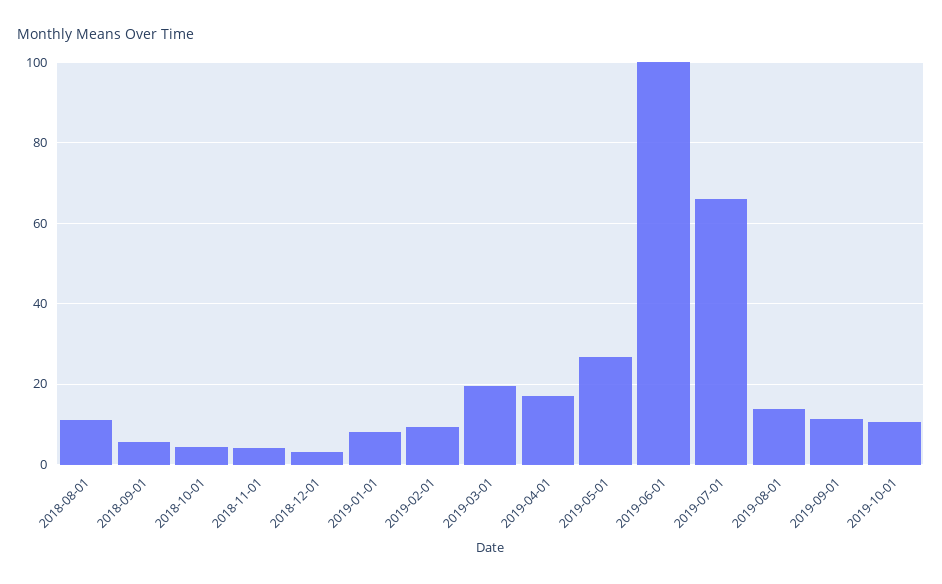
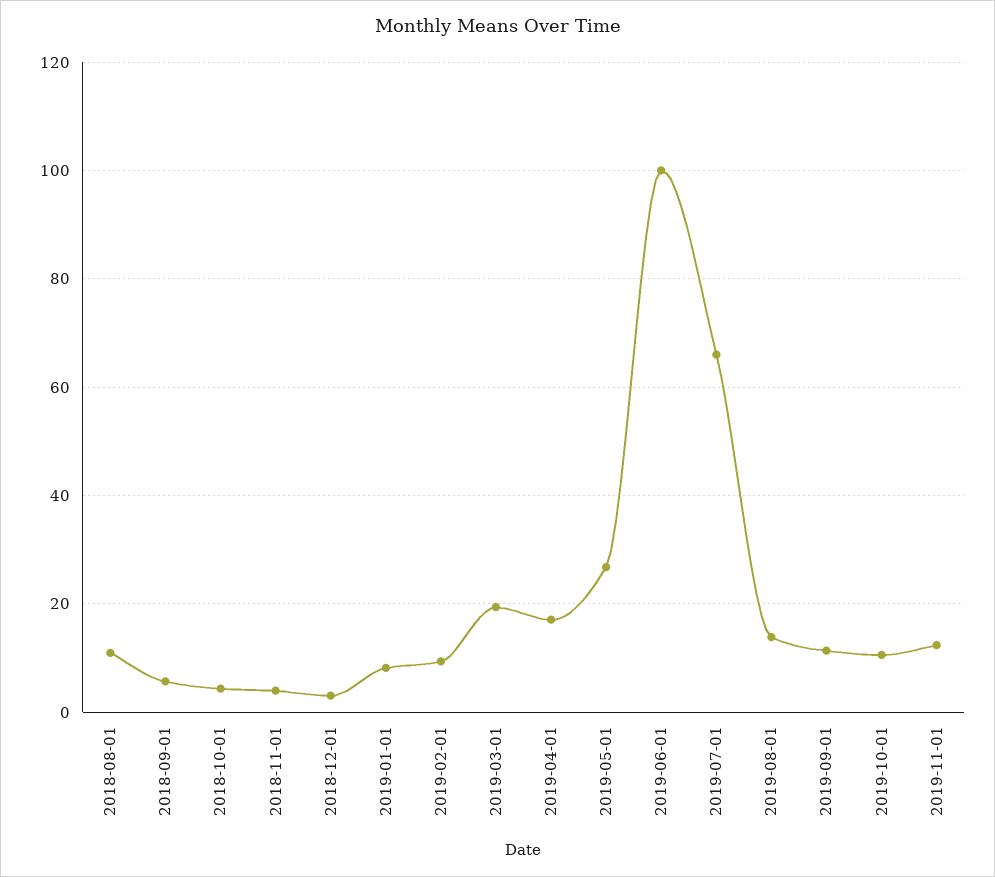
2019-11-01: none -> 12

